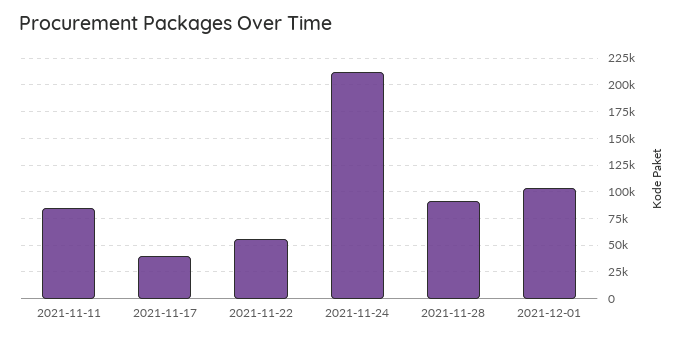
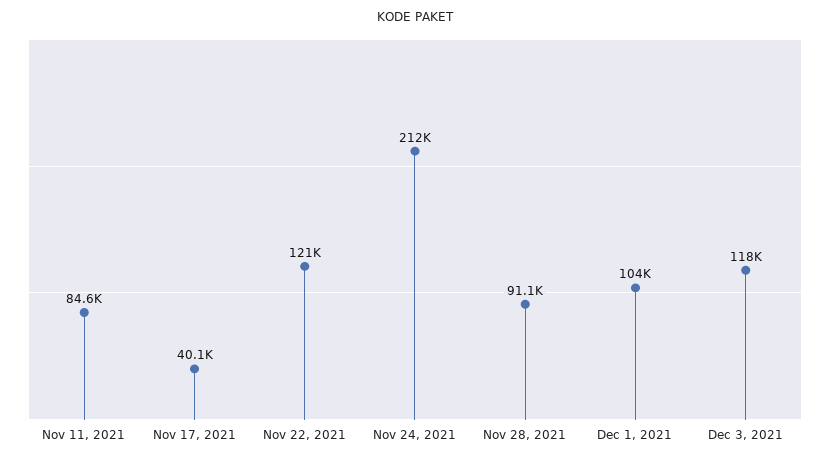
2021-11-22: 50000 -> 121000
Dec 3, 2021: none -> 118000

